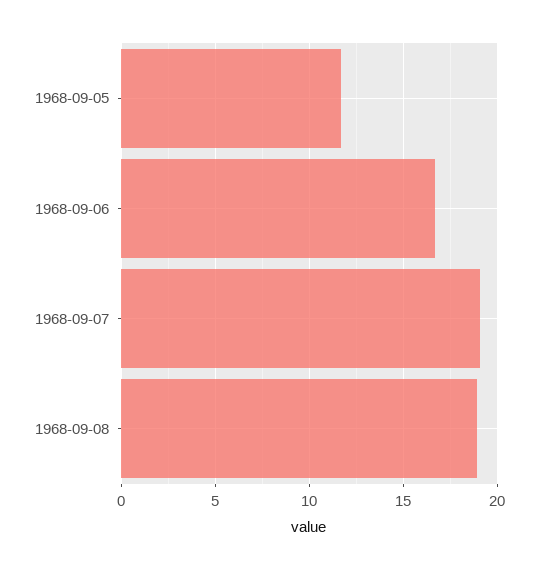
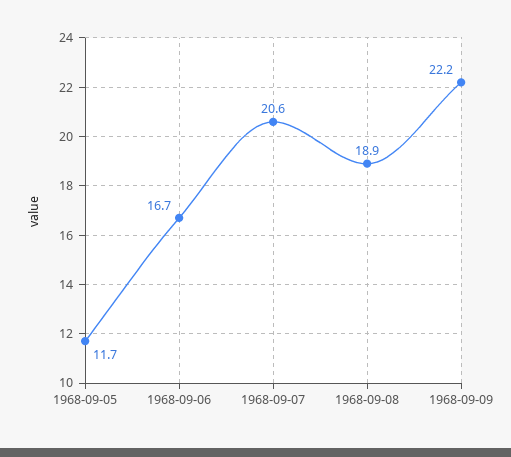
1968-09-07: 19 -> 20.6
1968-09-09: none -> 22.2

